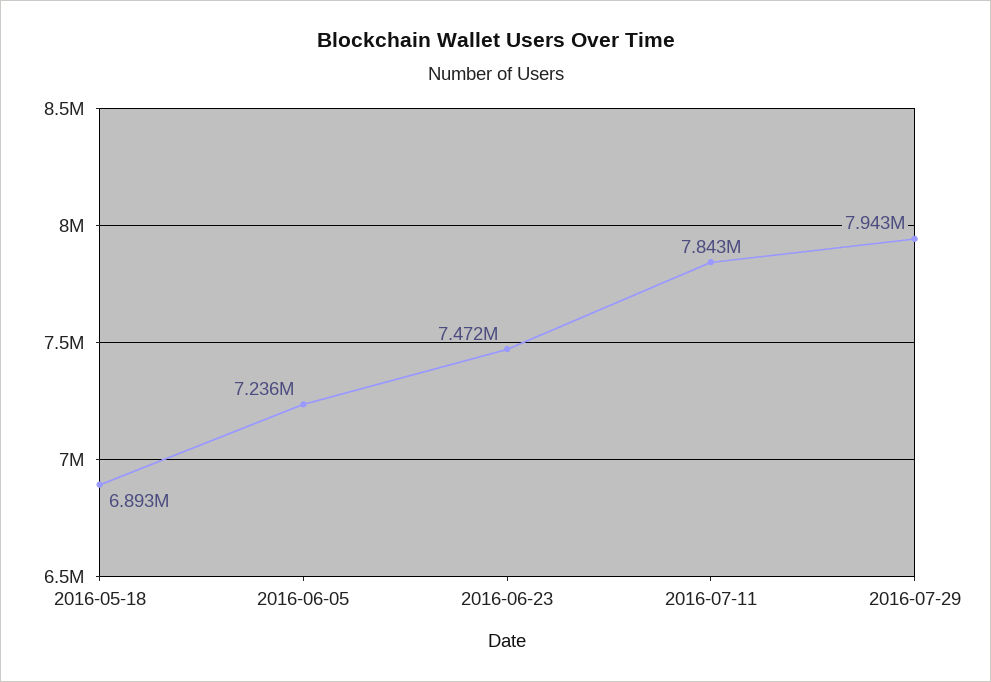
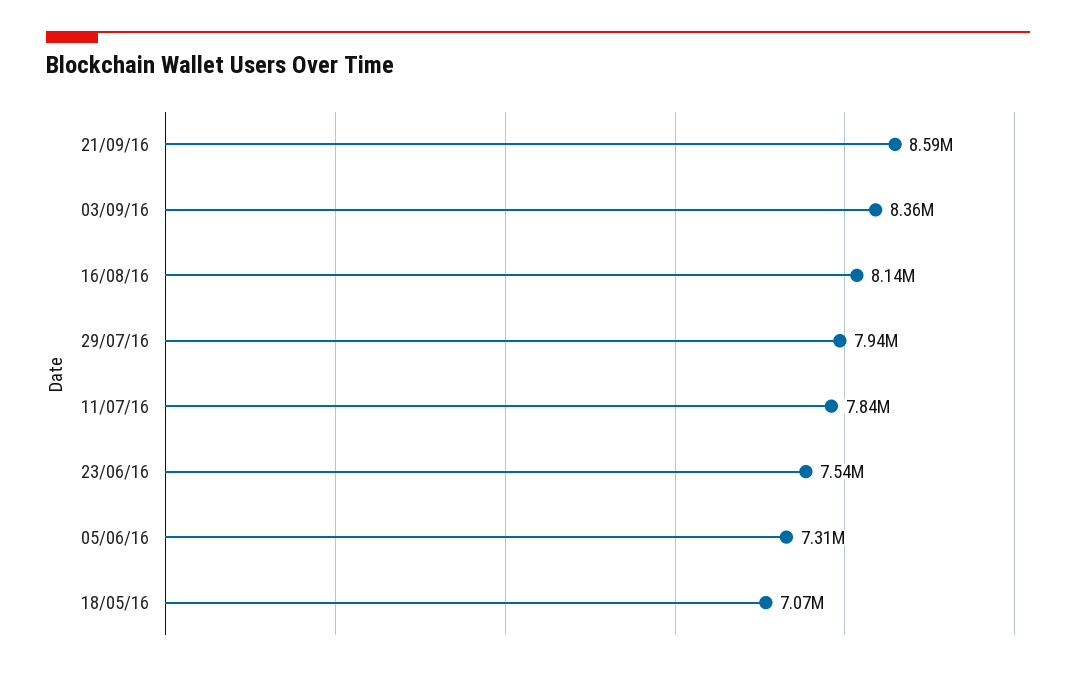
2016-05-18: 6893000 -> 7070000
2016-06-05: 7236000 -> 7310000
2016-06-23: 7472000 -> 7540000
21/09/16: none -> 8590000
03/09/16: none -> 8360000
16/08/16: none -> 8140000

